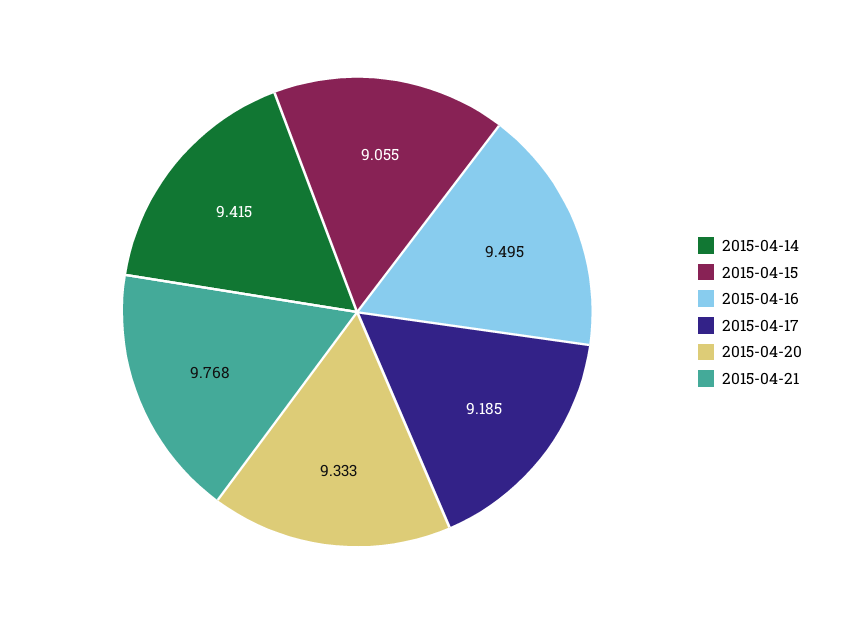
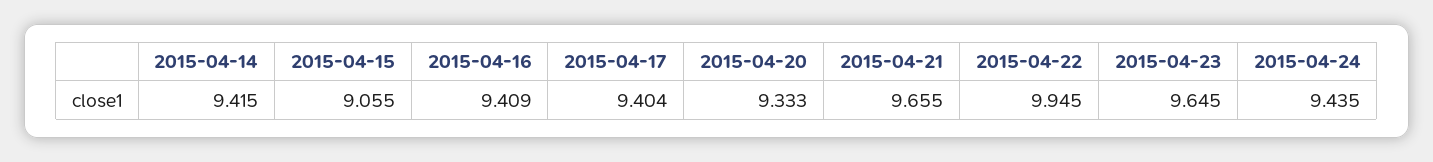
2015-04-16: 9.495 -> 9.409
2015-04-17: 9.185 -> 9.404
2015-04-21: 9.768 -> 9.655
2015-04-22: none -> 9.945
2015-04-23: none -> 9.645
2015-04-24: none -> 9.435

